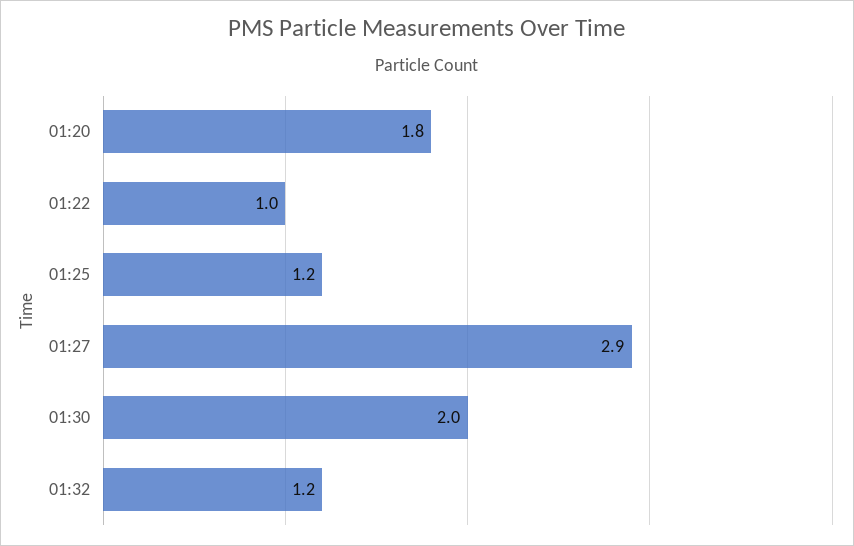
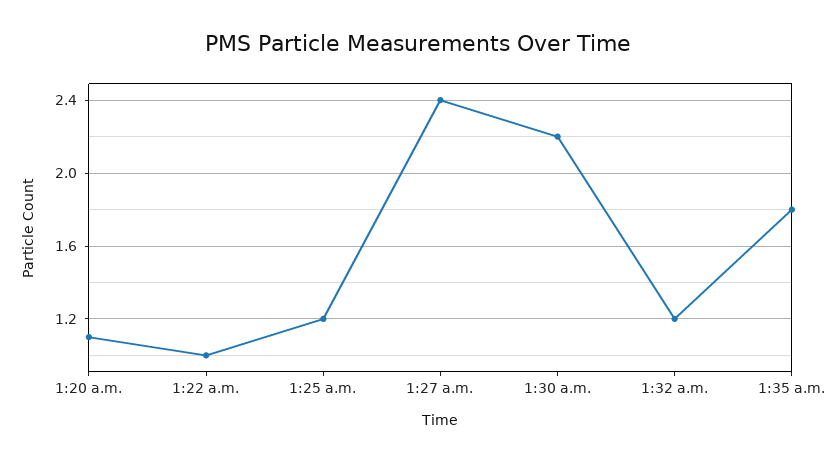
01:20: 1.8 -> 1.1
01:27: 2.9 -> 2.4
01:30: 2 -> 2.2
1:35 a.m.: none -> 1.8

